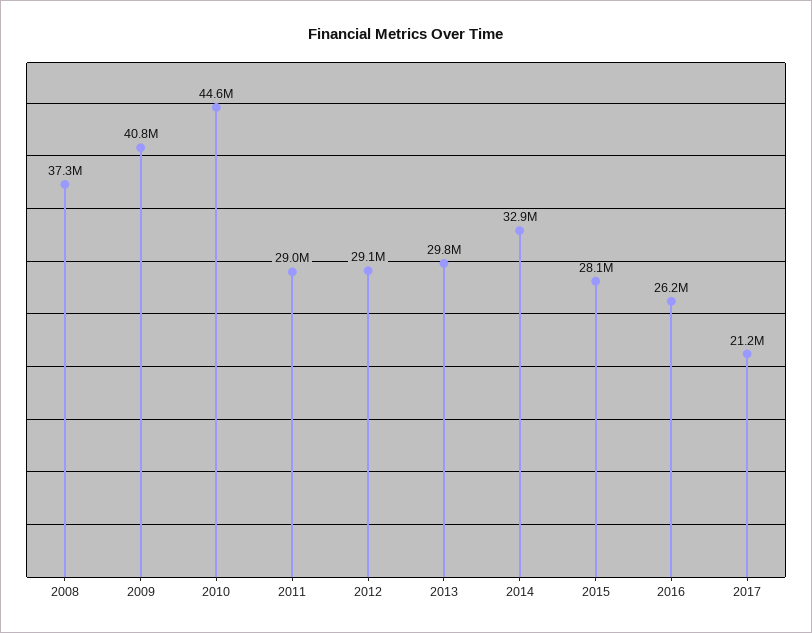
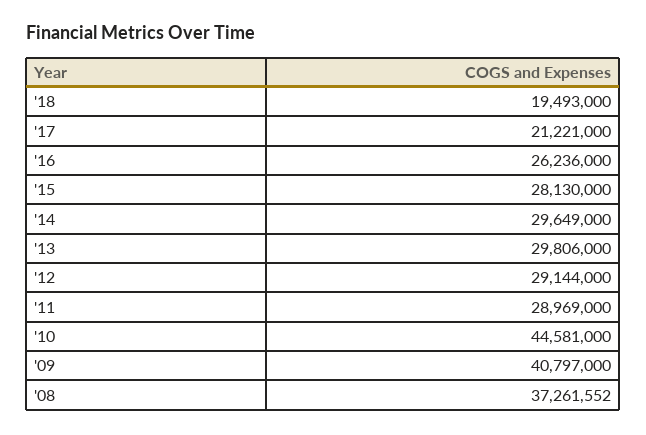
2014: 32900000 -> 29649000
'18: none -> 19493000

